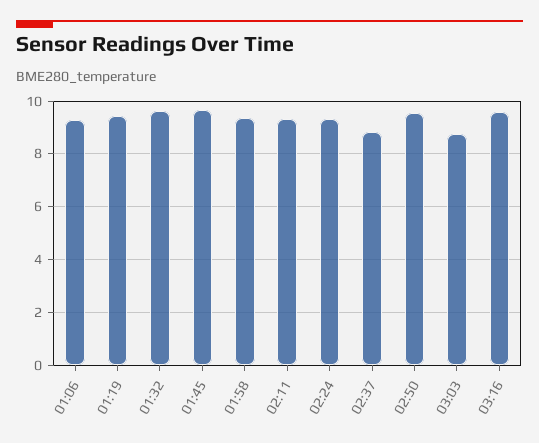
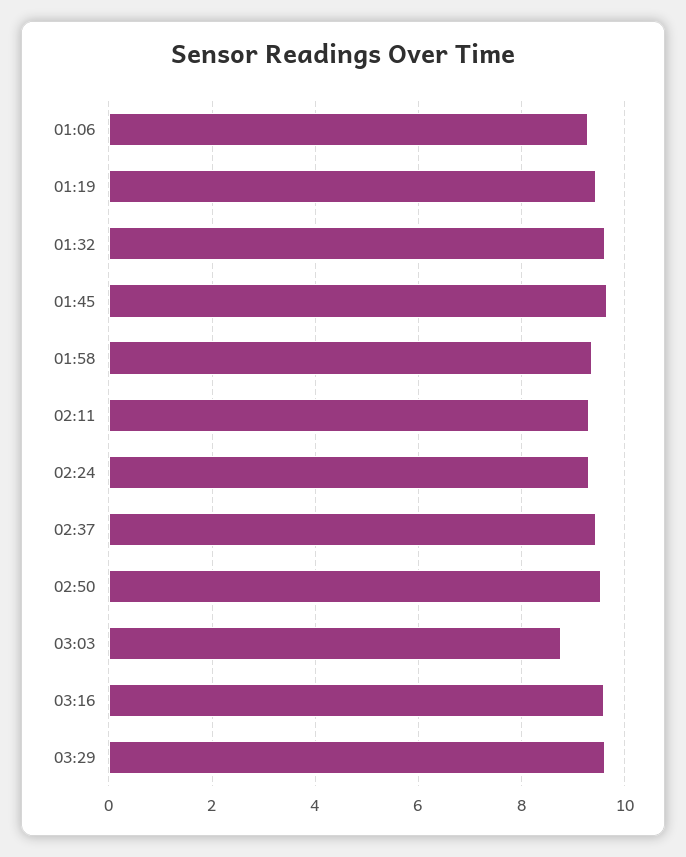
02:37: 8.75 -> 9.4
03:29: none -> 9.6

